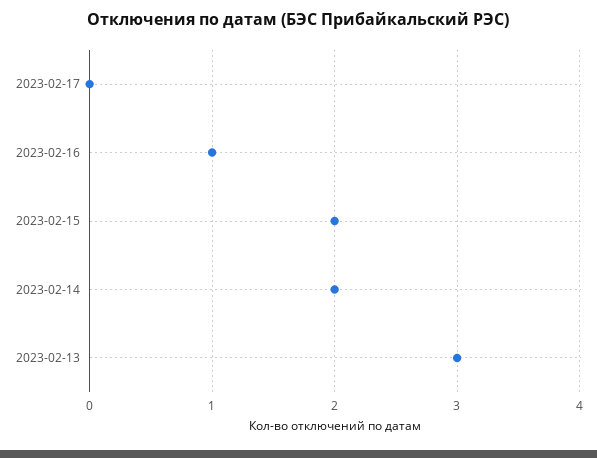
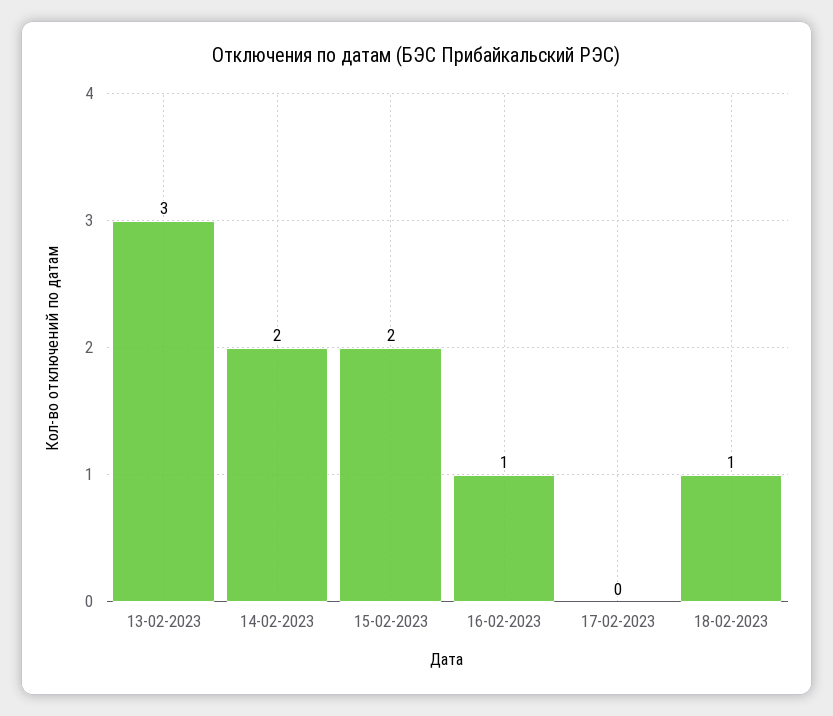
18-02-2023: none -> 1

